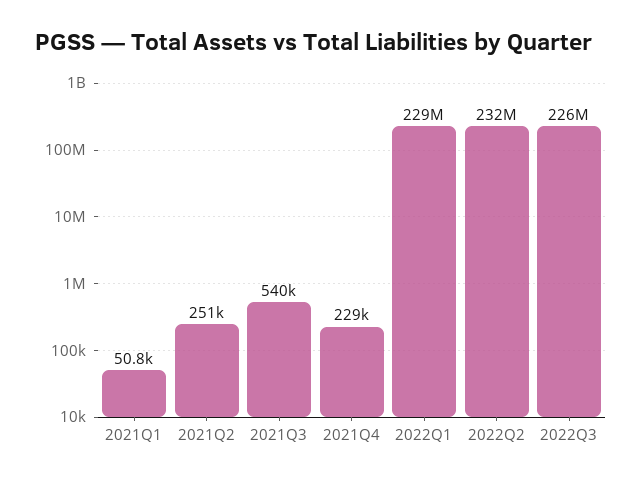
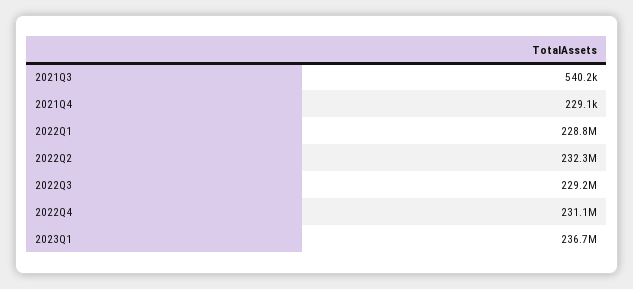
2021Q1: 50800 -> none
2021Q2: 251000 -> none
2022Q3: 226000000 -> 229200000
2022Q4: none -> 231100000
2023Q1: none -> 236700000

